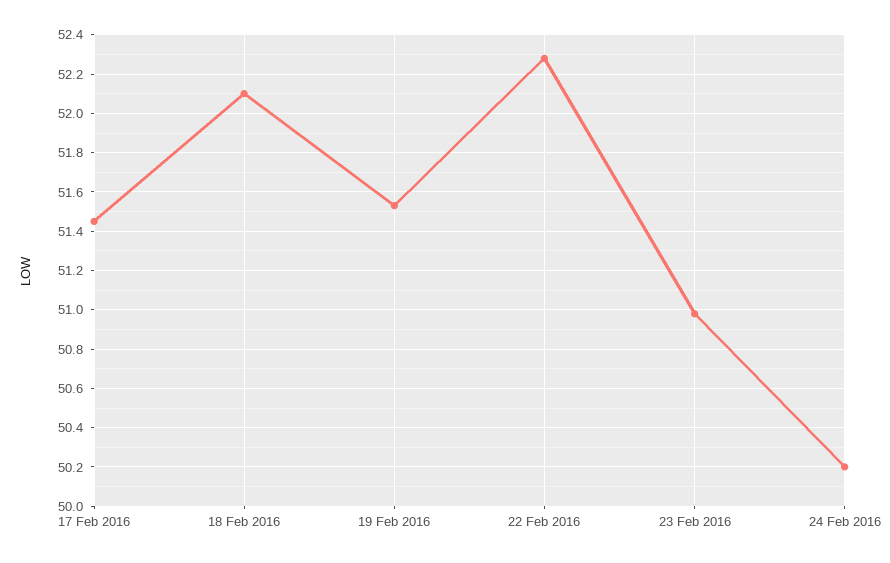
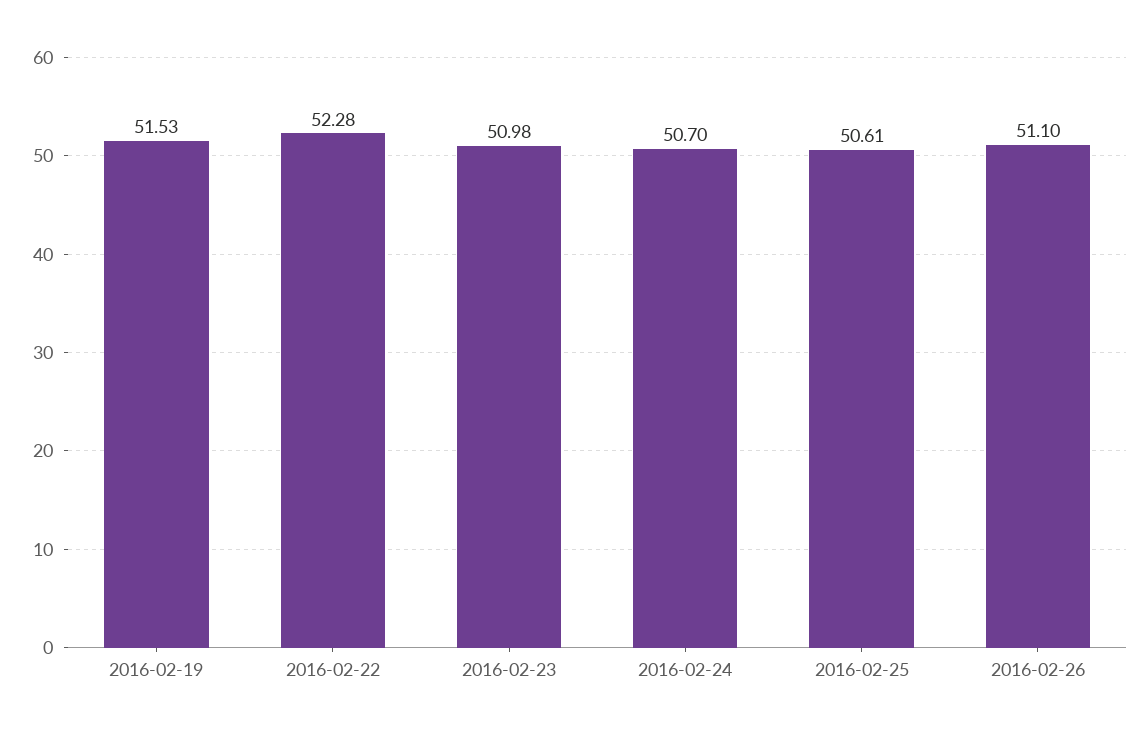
17 Feb 2016: 51.45 -> none
18 Feb 2016: 52.1 -> none
24 Feb 2016: 50.2 -> 50.7
2016-02-25: none -> 50.61
2016-02-26: none -> 51.1

